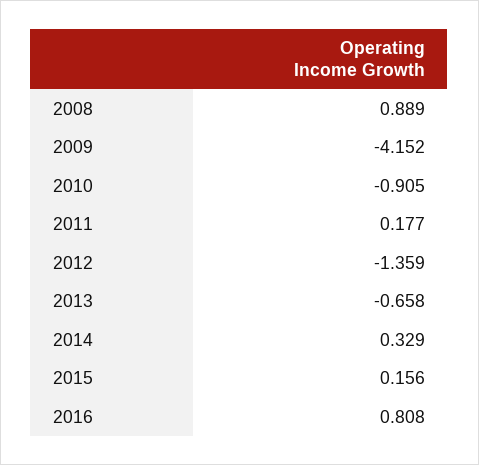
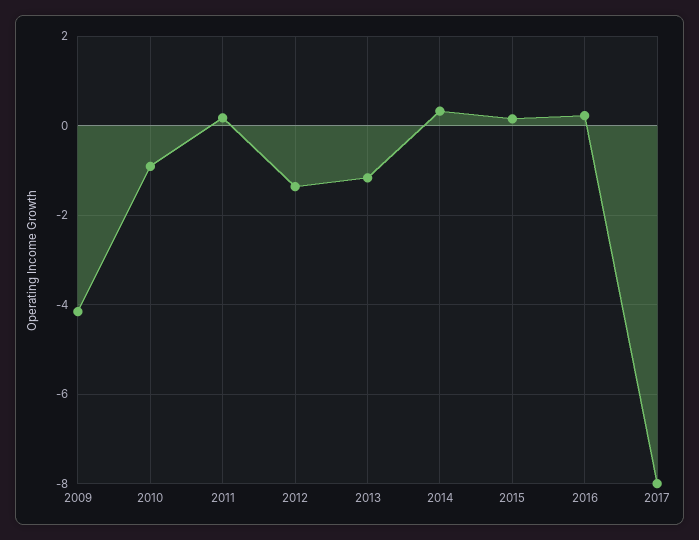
2008: 0.889 -> none
2013: -0.658 -> -1.2
2016: 0.808 -> 0.2
2017: none -> -8

